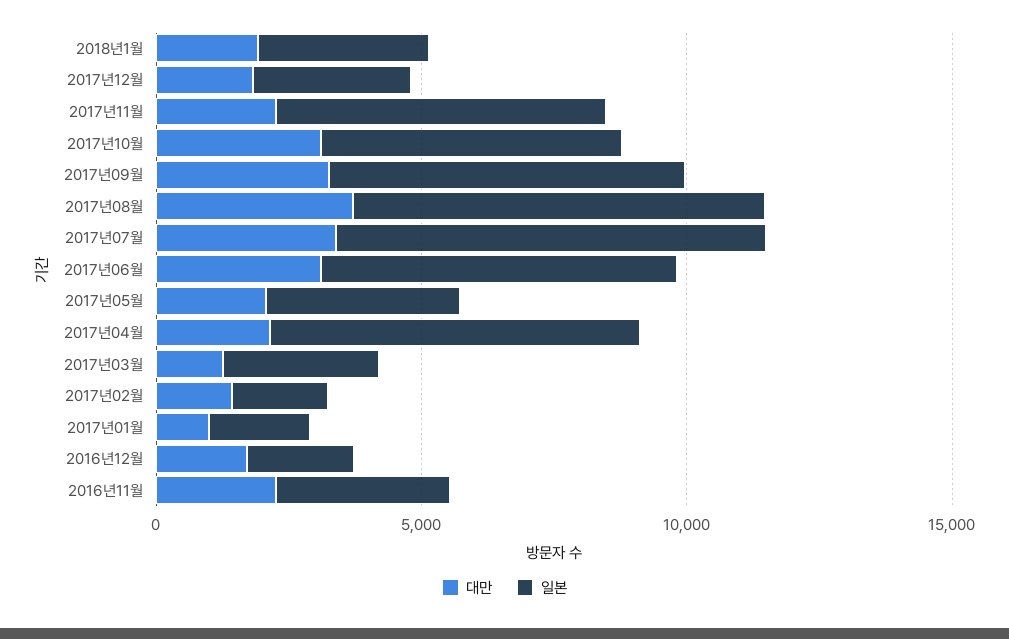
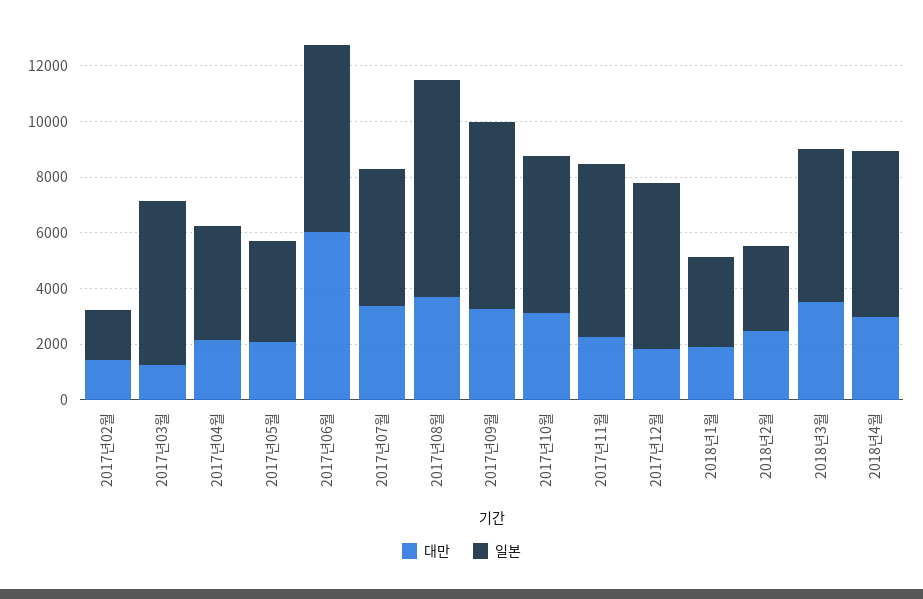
일본, 2017년12월: 3000 -> 6000
일본, 2017년07월: 8000 -> 5000
대만, 2017년06월: 3000 -> 6000
일본, 2017년04월: 7000 -> 4000
일본, 2017년03월: 3000 -> 6000
대만, 2017년01월: 1000 -> none
일본, 2017년01월: 2000 -> none
대만, 2016년12월: 2000 -> none
일본, 2016년12월: 2000 -> none
대만, 2016년11월: 2000 -> none
일본, 2016년11월: 3000 -> none
대만, 2018년2월: none -> 2500
일본, 2018년2월: none -> 3000
대만, 2018년3월: none -> 3500
일본, 2018년3월: none -> 5500
대만, 2018년4월: none -> 3000
일본, 2018년4월: none -> 6000

